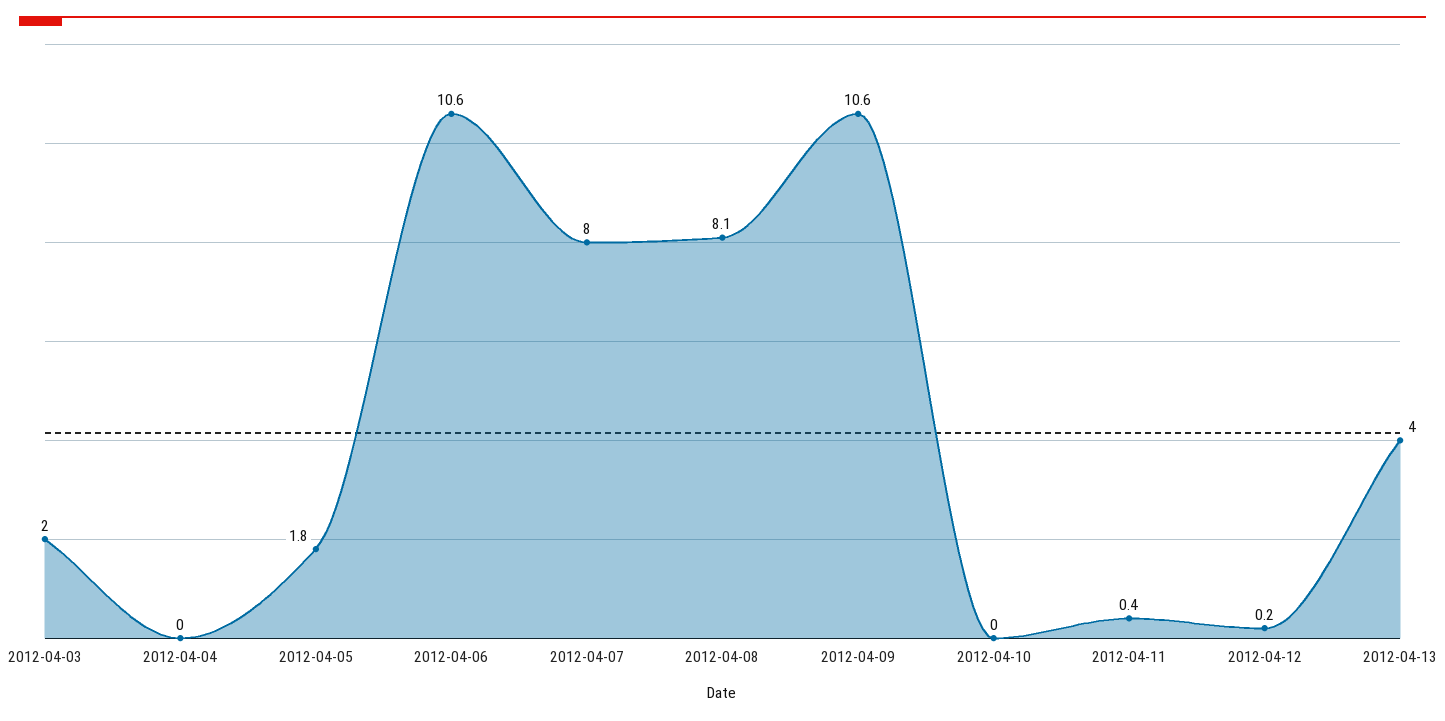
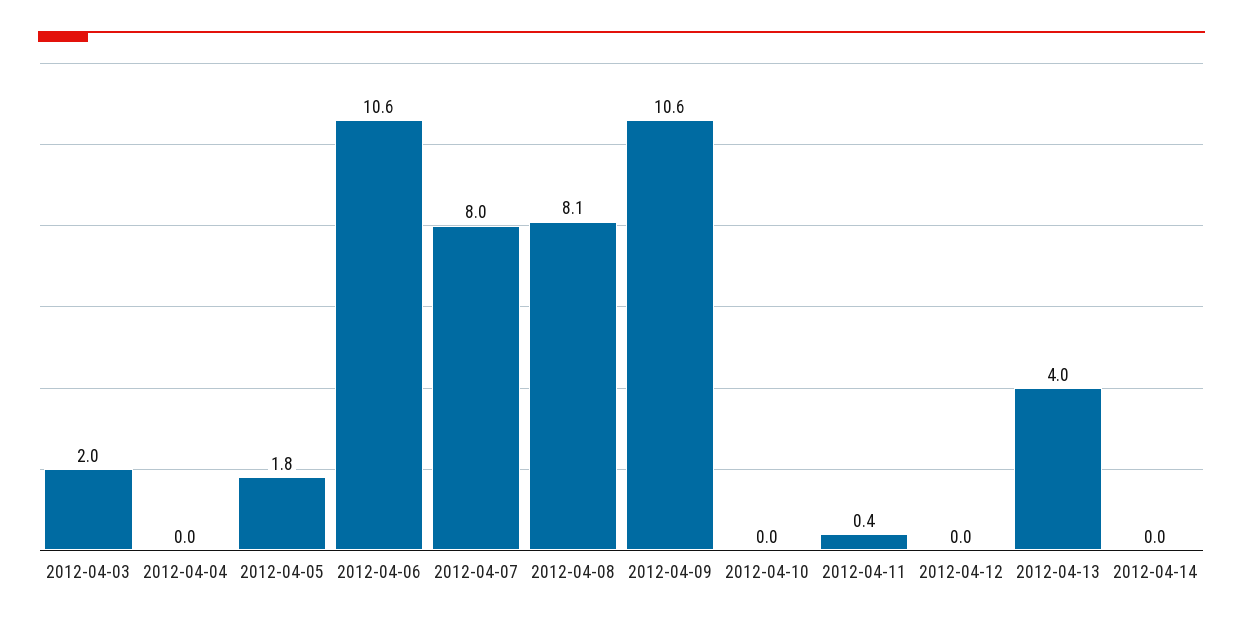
2012-04-12: 0.2 -> 0
2012-04-14: none -> 0

